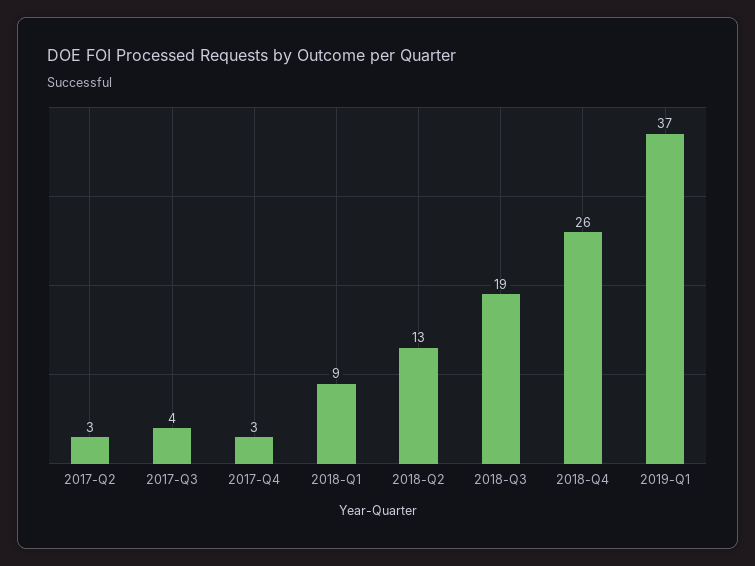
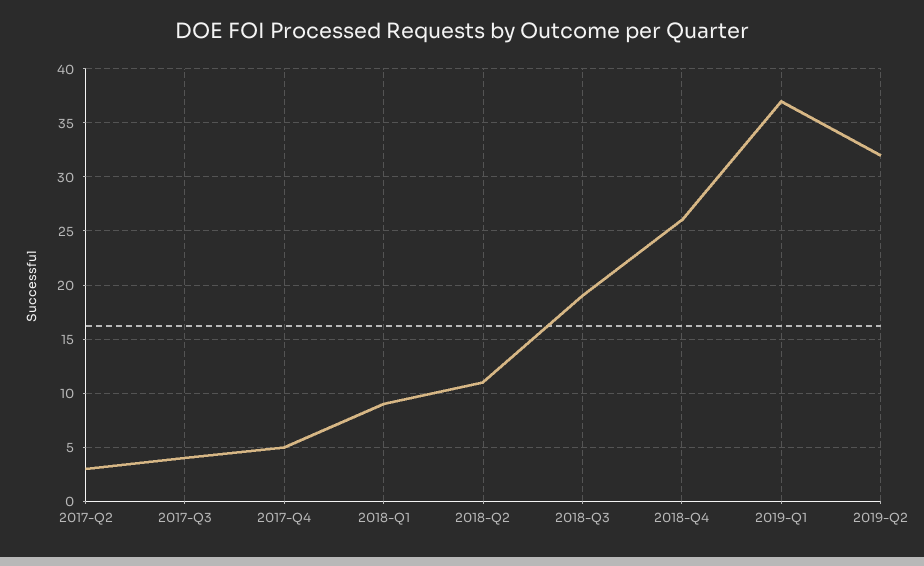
2017-Q4: 3 -> 5
2018-Q2: 13 -> 11
2019-Q2: none -> 32

